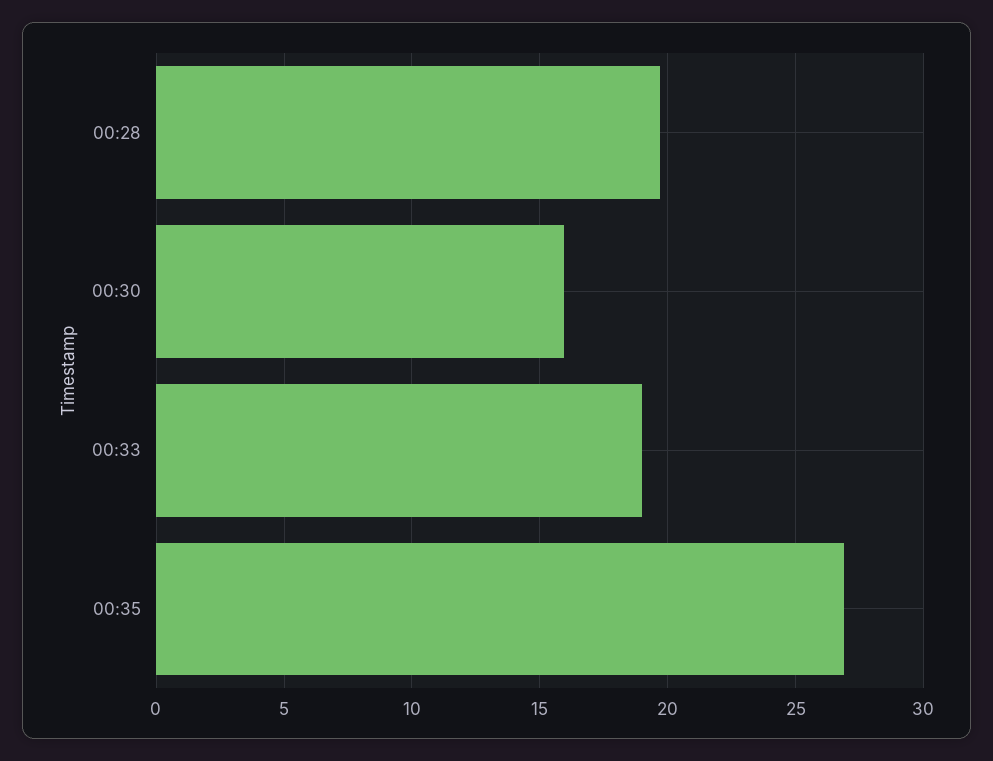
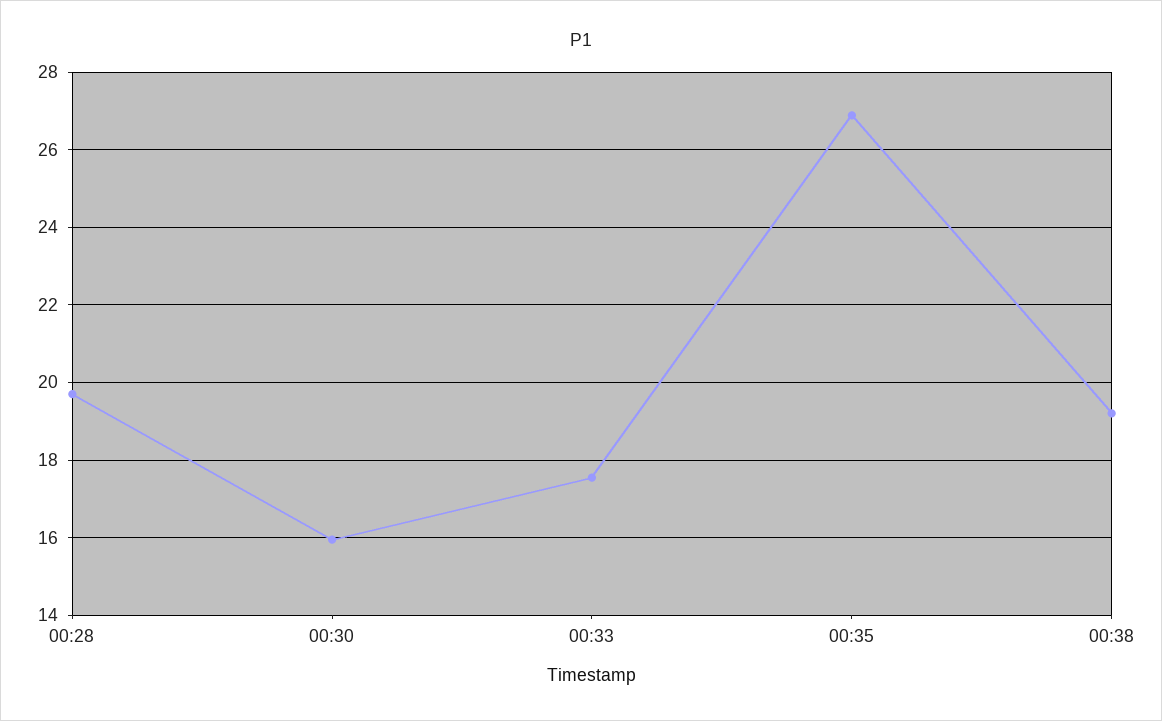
00:33: 19 -> 17.6
00:38: none -> 19.2

